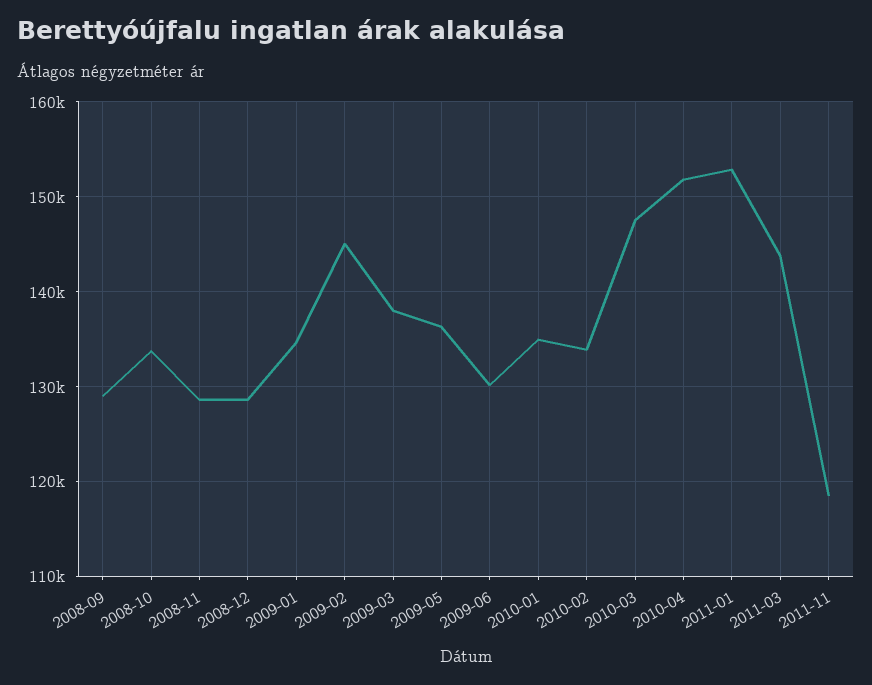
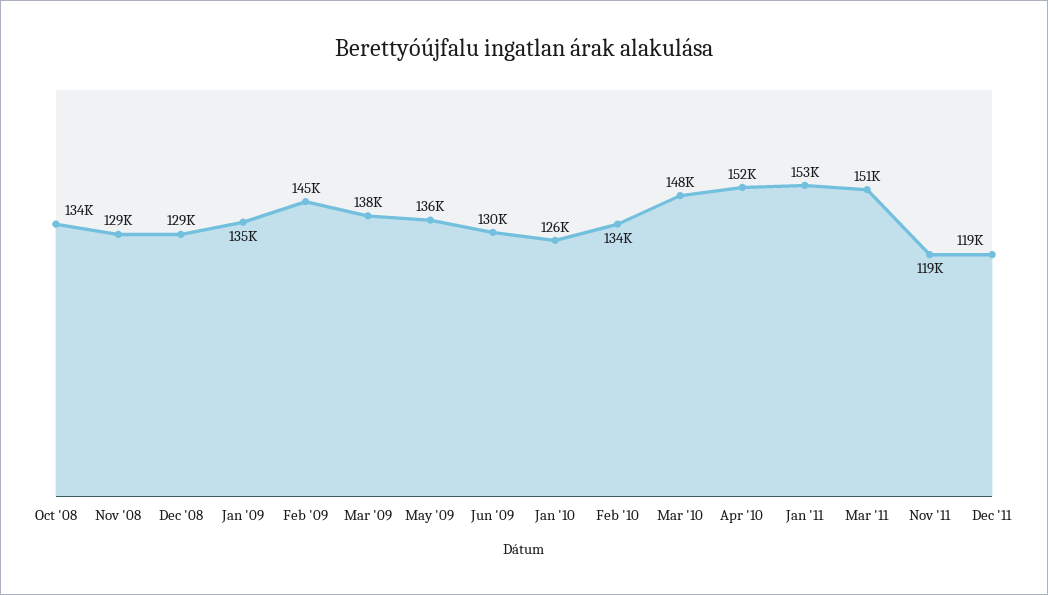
2008-09: 129000 -> none
2010-01: 135000 -> 126000
2011-03: 144000 -> 151000
Dec '11: none -> 119000

